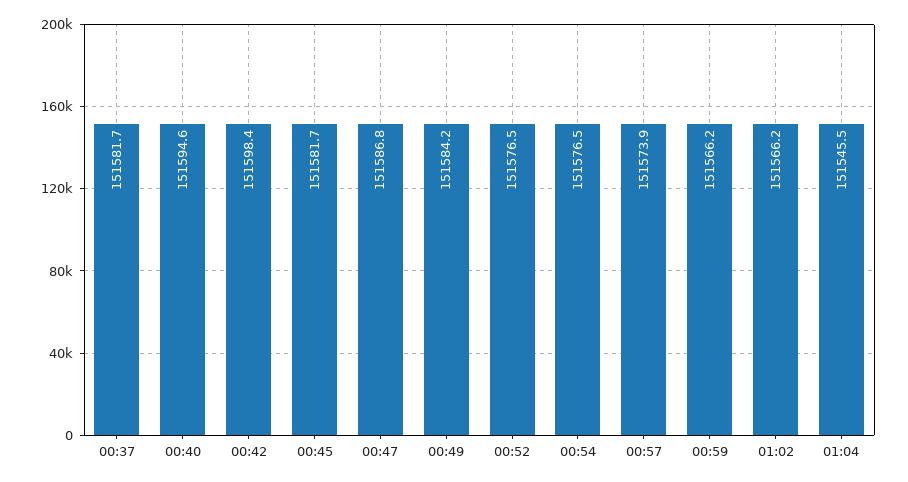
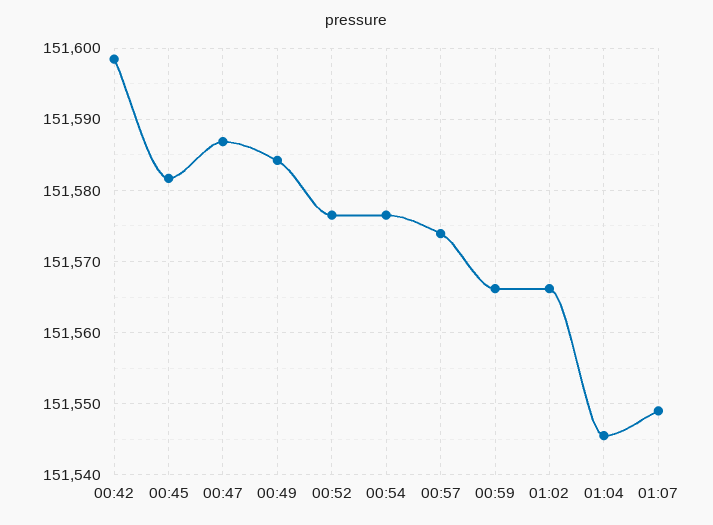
00:37: 151581.7 -> none
00:40: 151594.6 -> none
01:07: none -> 151549

